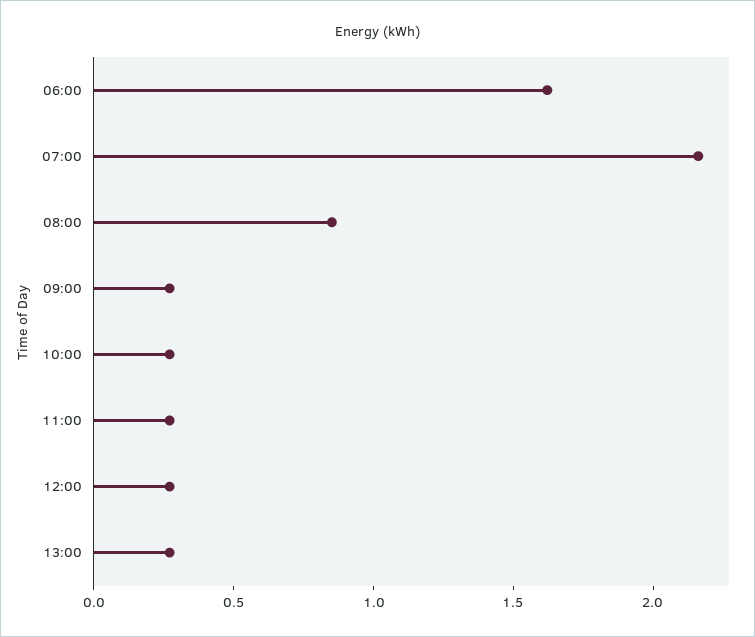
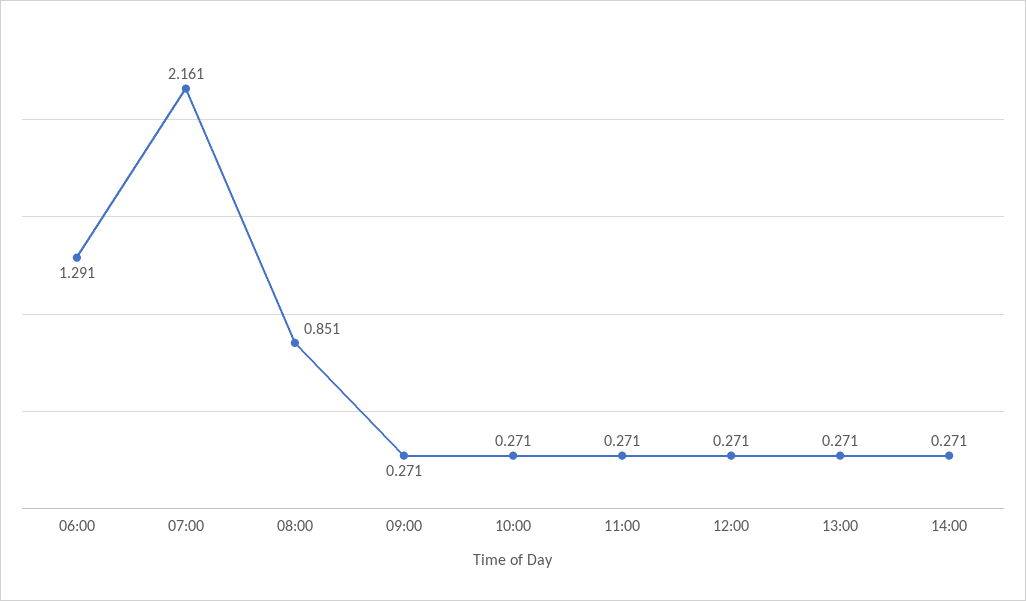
06:00: 1.6 -> 1.291
14:00: none -> 0.271

